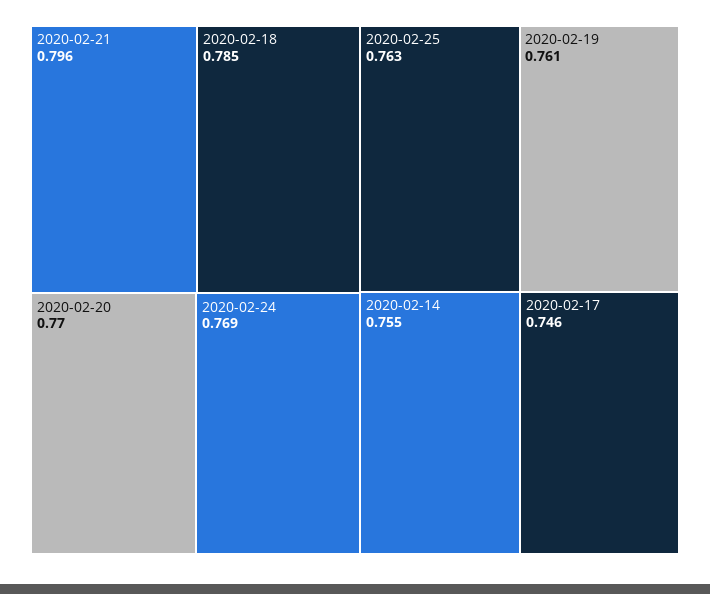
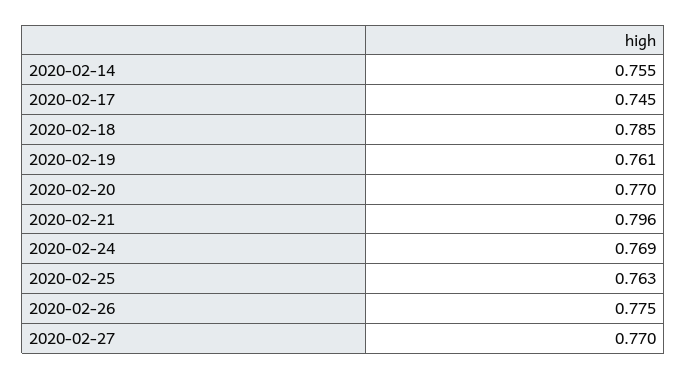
2020-02-17: 0.746 -> 0.745
2020-02-26: none -> 0.775
2020-02-27: none -> 0.77

